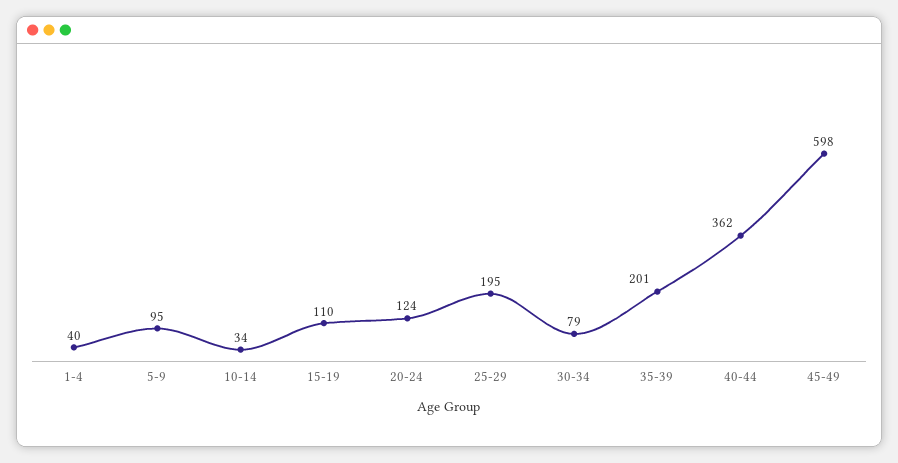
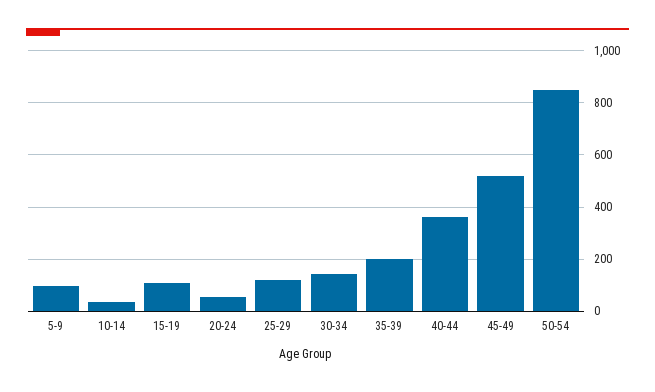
1-4: 40 -> none
20-24: 124 -> 50
25-29: 195 -> 125
30-34: 79 -> 150
45-49: 598 -> 525
50-54: none -> 850

